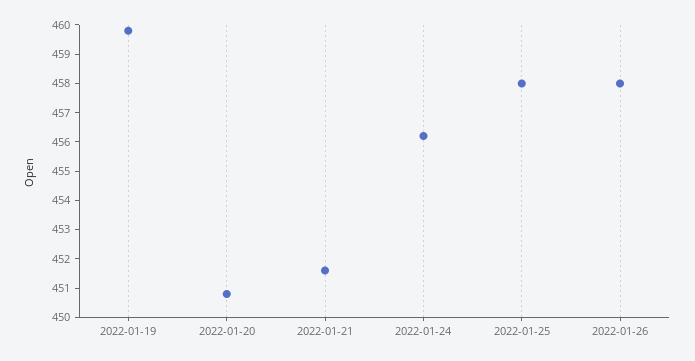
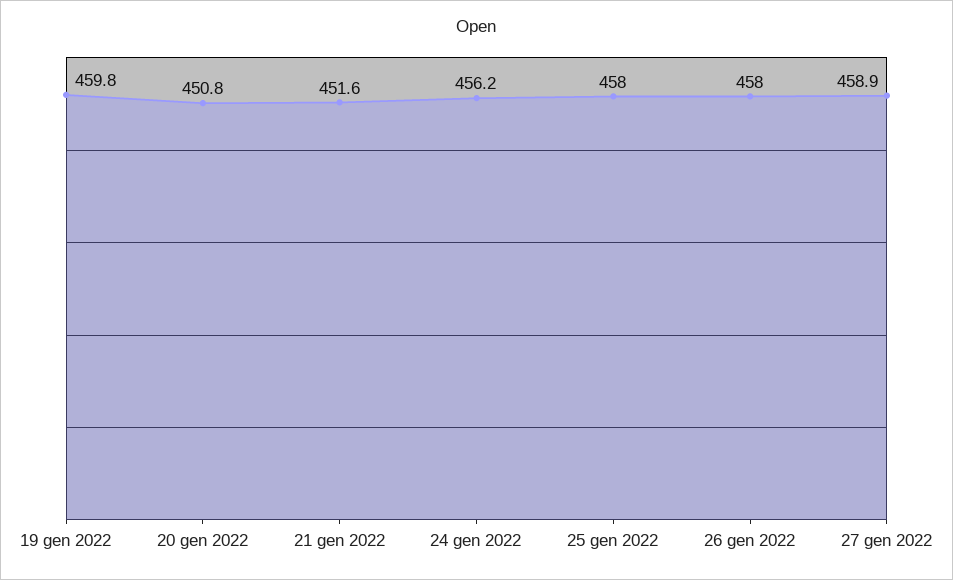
27 gen 2022: none -> 458.9

